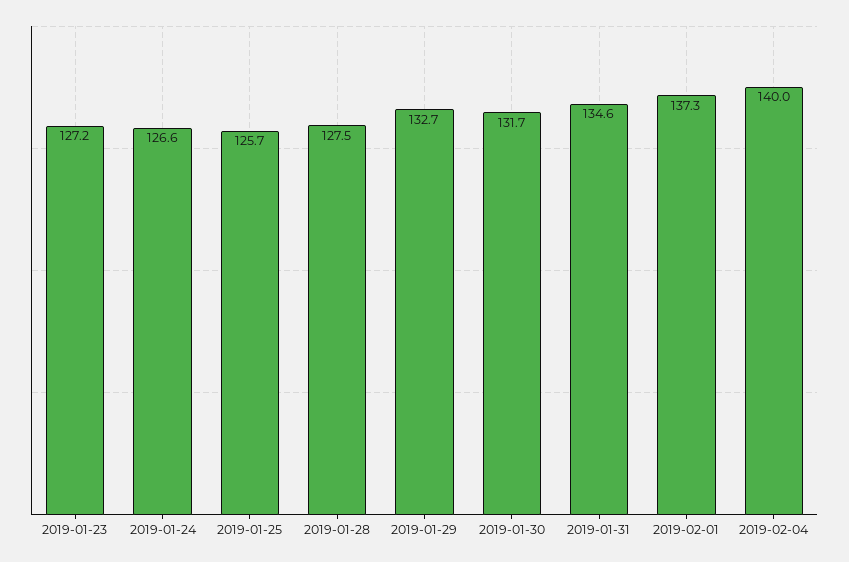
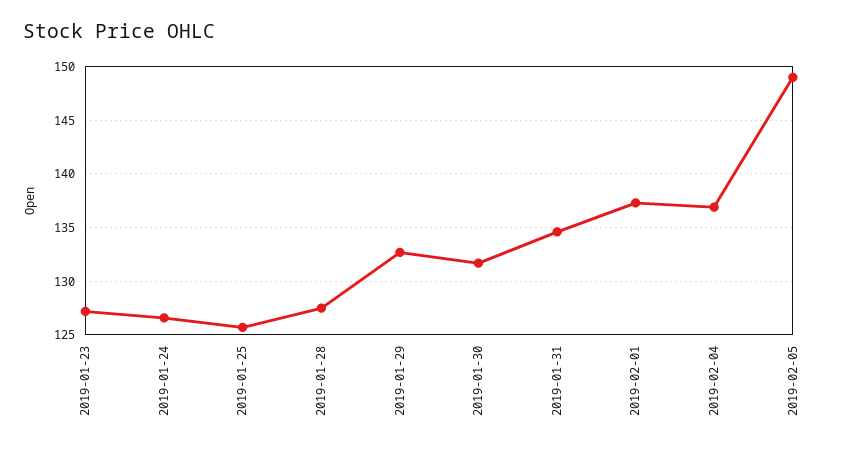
2019-02-04: 140 -> 137
2019-02-05: none -> 149

